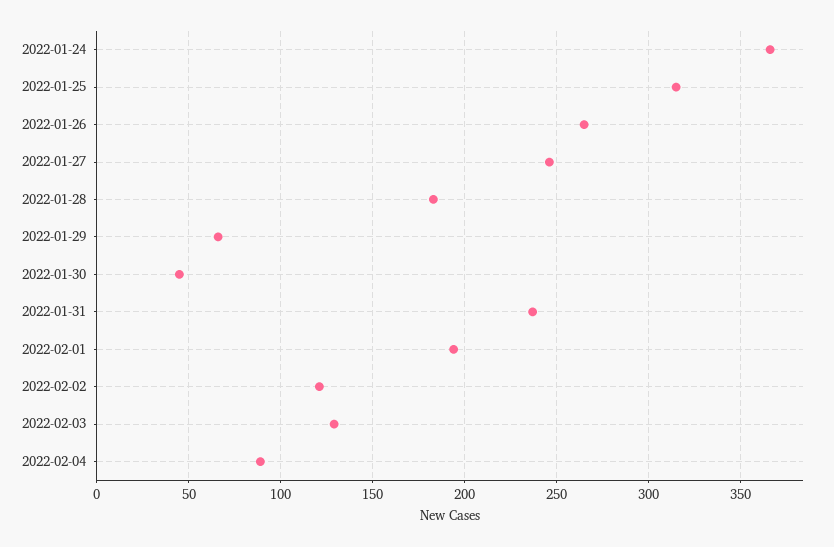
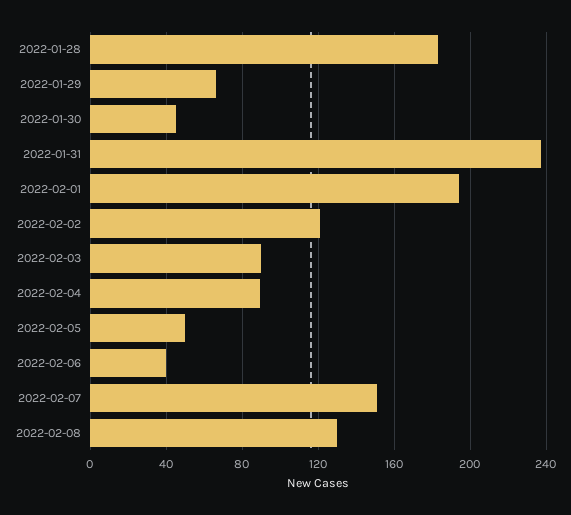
2022-01-24: 365 -> none
2022-01-25: 315 -> none
2022-01-26: 265 -> none
2022-01-27: 245 -> none
2022-02-03: 130 -> 90
2022-02-05: none -> 50
2022-02-06: none -> 40
2022-02-07: none -> 150
2022-02-08: none -> 130

